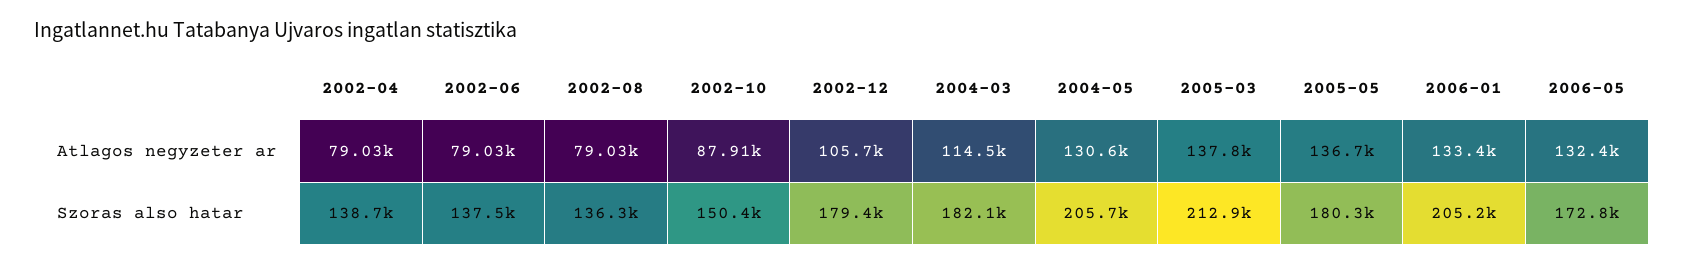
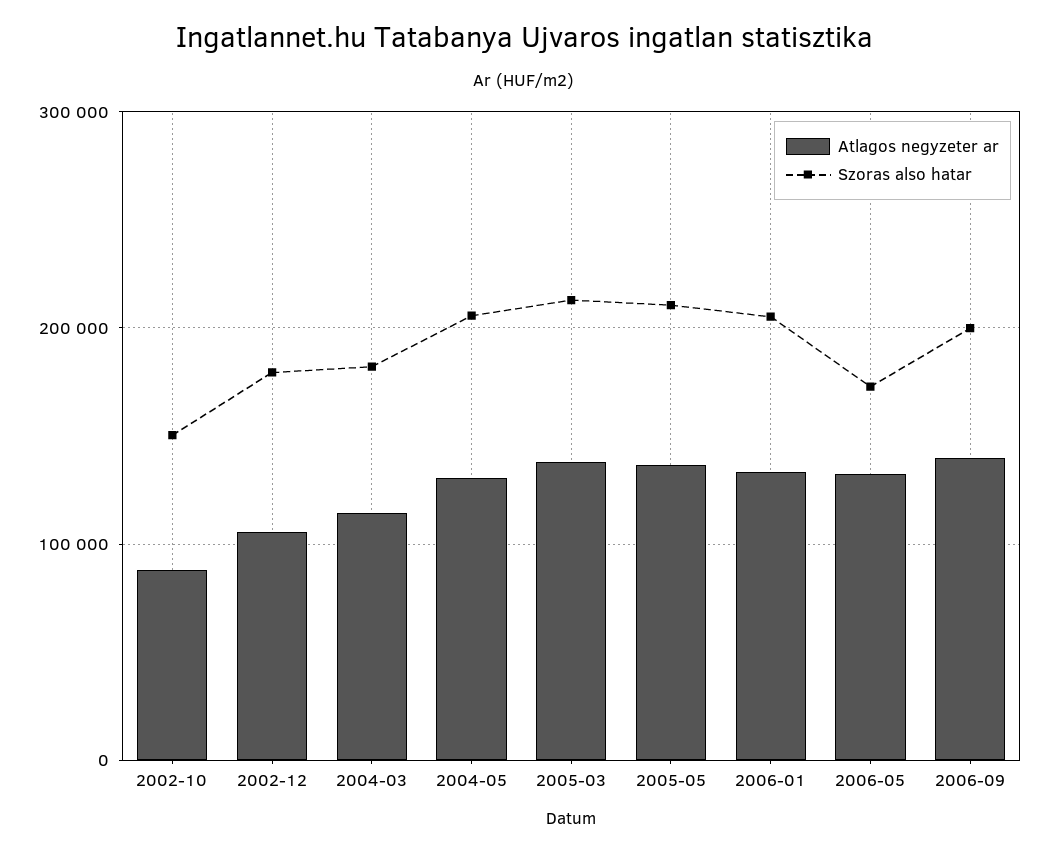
Atlagos negyzeter ar, 2002-04: 79030 -> none
Atlagos negyzeter ar, 2002-06: 79030 -> none
Atlagos negyzeter ar, 2002-08: 79030 -> none
Szoras also hatar, 2002-04: 138700 -> none
Szoras also hatar, 2002-06: 137500 -> none
Szoras also hatar, 2002-08: 136300 -> none
Szoras also hatar, 2005-05: 180300 -> 210000
Atlagos negyzeter ar, 2006-09: none -> 140000
Szoras also hatar, 2006-09: none -> 200000

